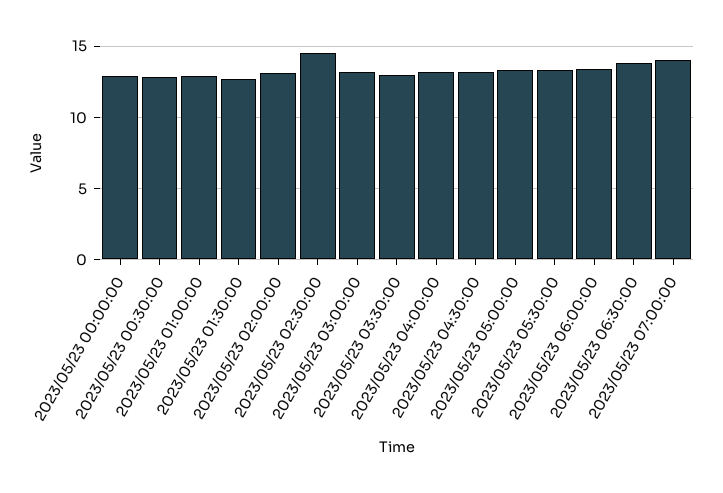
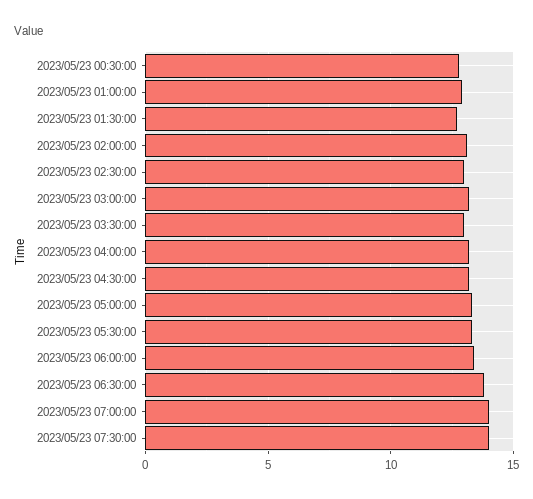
2023/05/23 00:00:00: 13 -> none
2023/05/23 02:30:00: 14.5 -> 13
2023/05/23 07:30:00: none -> 14

